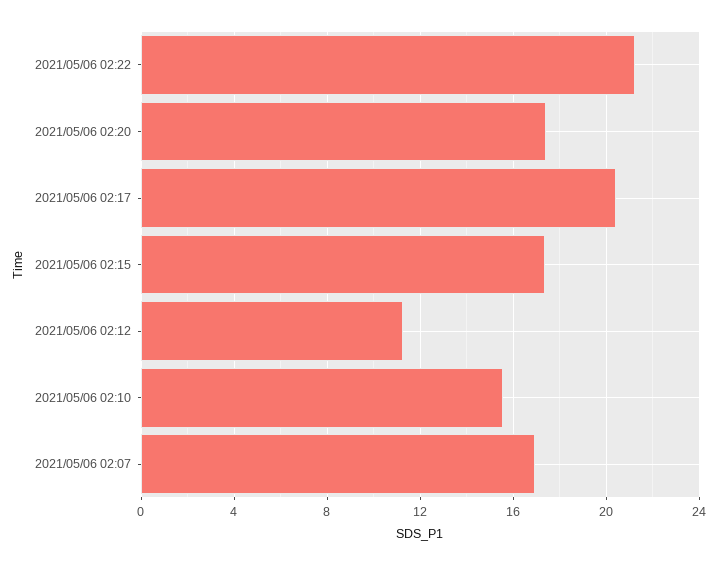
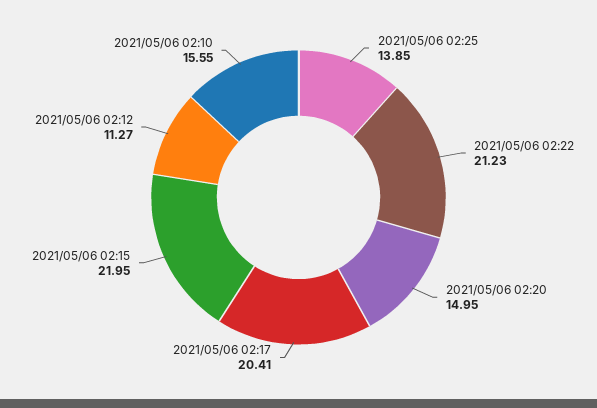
2021/05/06 02:20: 17.5 -> 14.95
2021/05/06 02:15: 17.5 -> 21.95
2021/05/06 02:07: 17 -> none
2021/05/06 02:25: none -> 13.85

